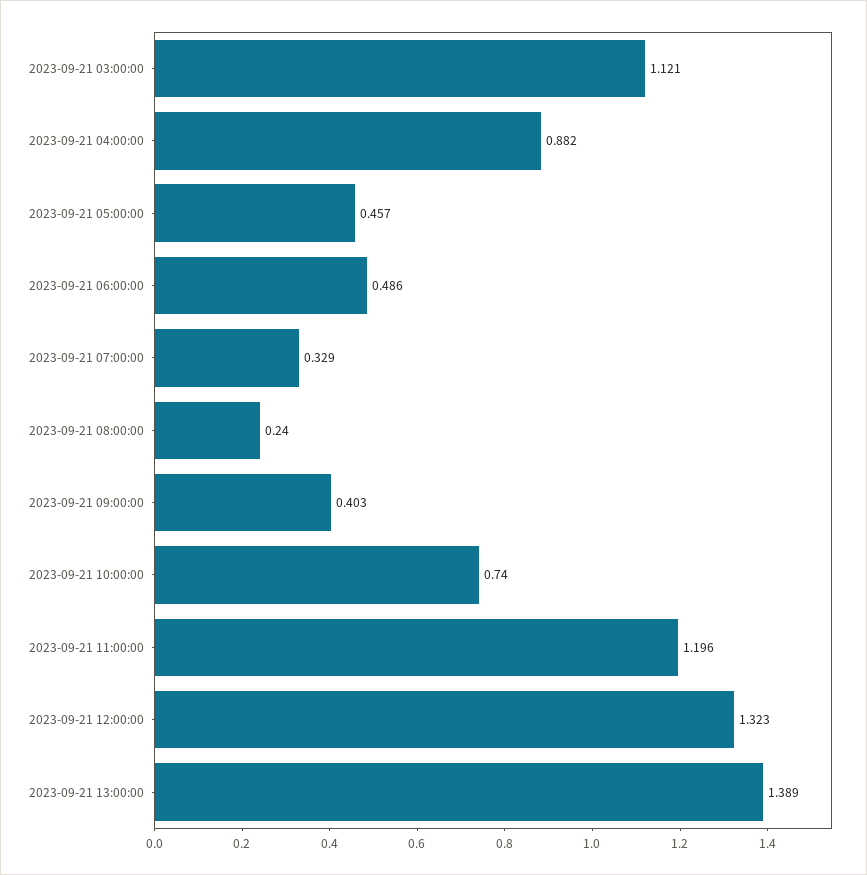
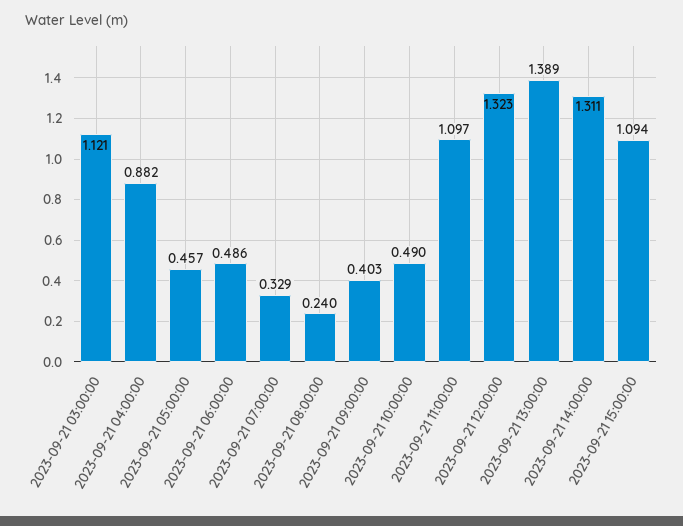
2023-09-21 10:00:00: 0.74 -> 0.49
2023-09-21 11:00:00: 1.196 -> 1.097
2023-09-21 14:00:00: none -> 1.311
2023-09-21 15:00:00: none -> 1.094

